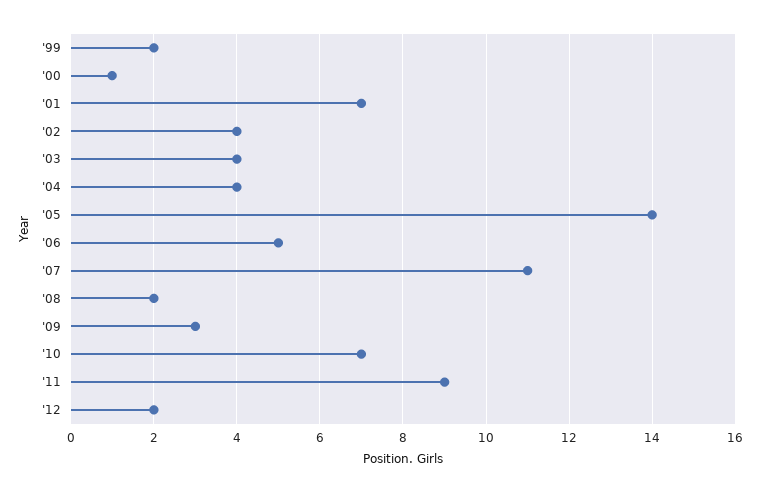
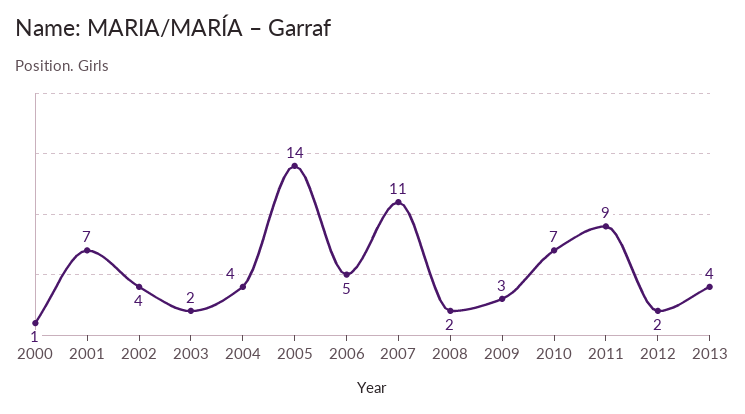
'99: 2 -> none
'03: 4 -> 2
2013: none -> 4

